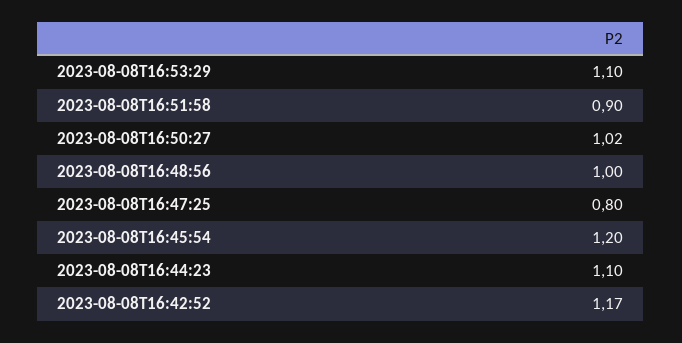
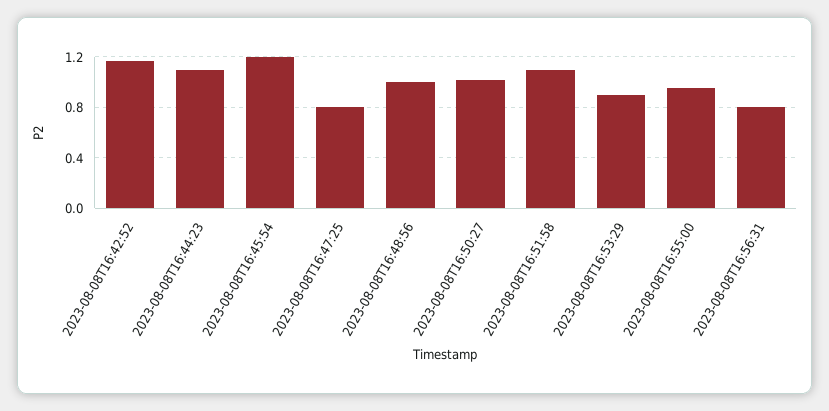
2023-08-08T16:53:29: 1.1 -> 0.9
2023-08-08T16:51:58: 0.9 -> 1.1
2023-08-08T16:55:00: none -> 0.95
2023-08-08T16:56:31: none -> 0.8

